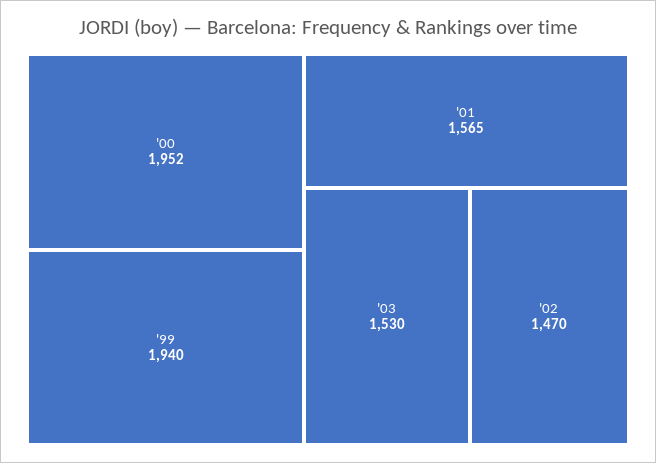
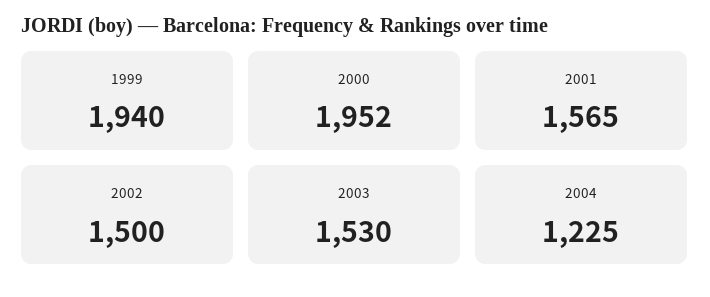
'02: 1470 -> 1500
2004: none -> 1225

